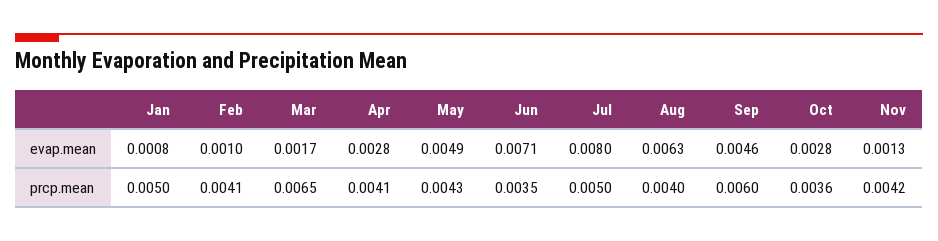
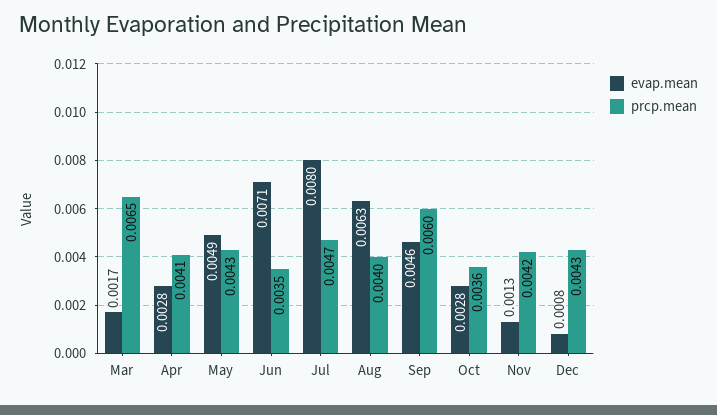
evap.mean, Jan: 0.0008 -> none
evap.mean, Feb: 0.001 -> none
prcp.mean, Jan: 0.005 -> none
prcp.mean, Feb: 0.0041 -> none
prcp.mean, Jul: 0.005 -> 0.0047
evap.mean, Dec: none -> 0.0008
prcp.mean, Dec: none -> 0.0043

